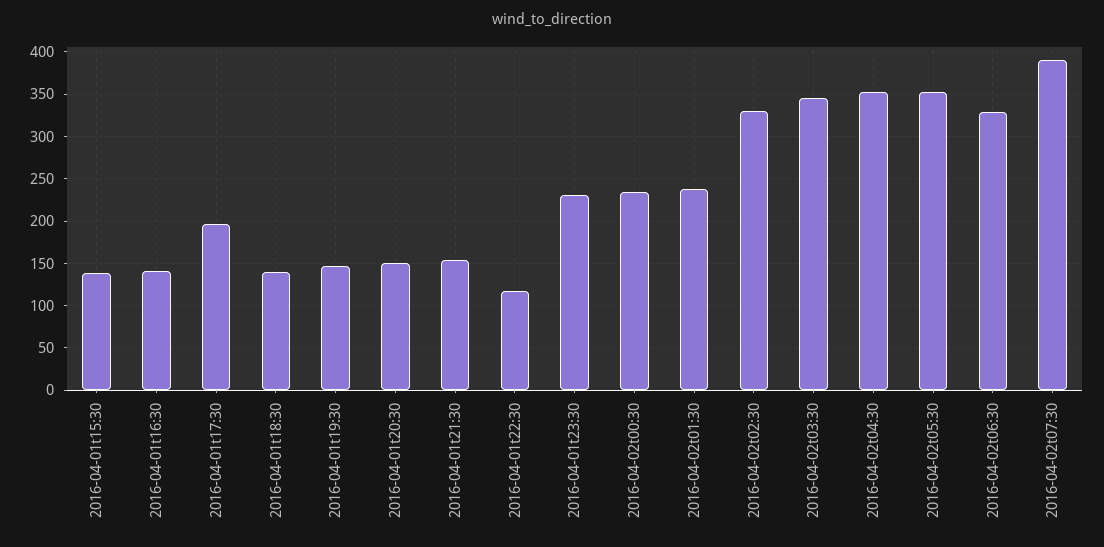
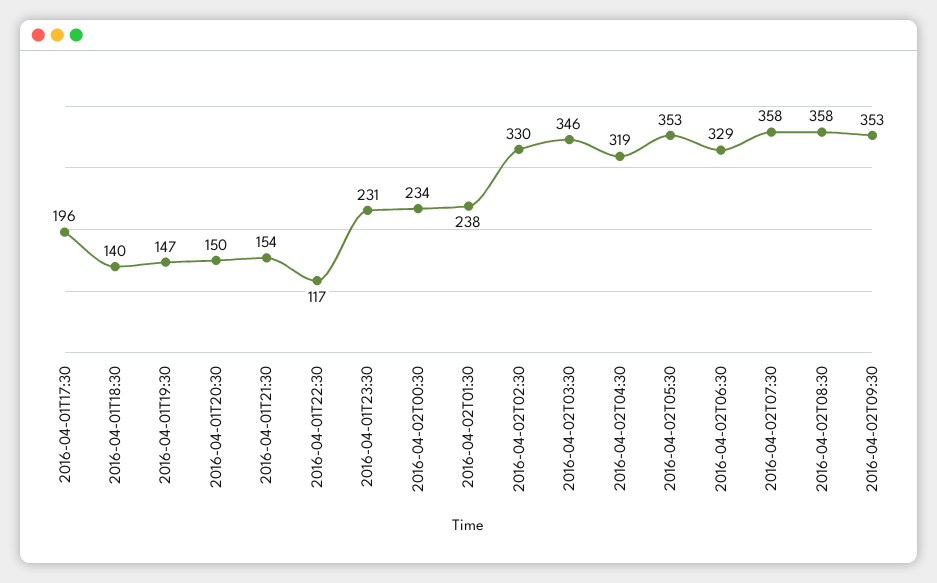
2016-04-01t15:30: 140 -> none
2016-04-01t16:30: 140 -> none
2016-04-02t04:30: 350 -> 319
2016-04-02t07:30: 390 -> 358
2016-04-02T08:30: none -> 358
2016-04-02T09:30: none -> 353

